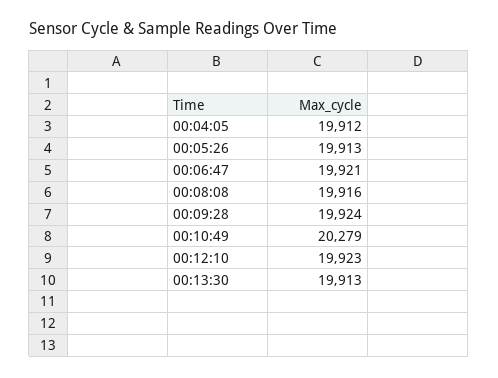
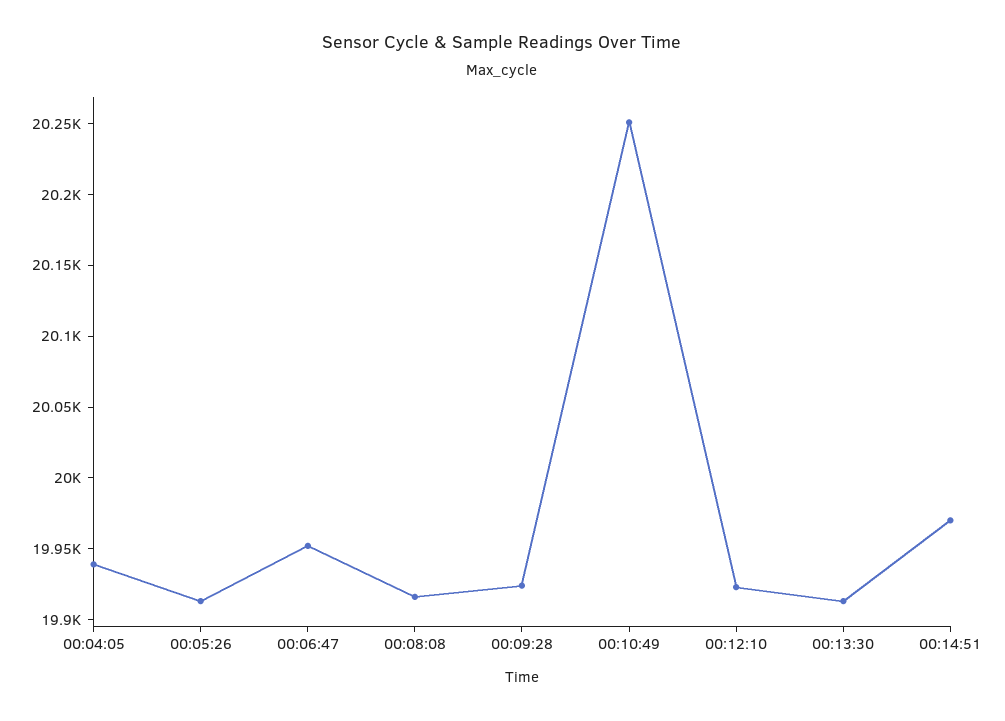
00:04:05: 19912 -> 19940
00:06:47: 19921 -> 19950
00:10:49: 20279 -> 20250
00:14:51: none -> 19970

